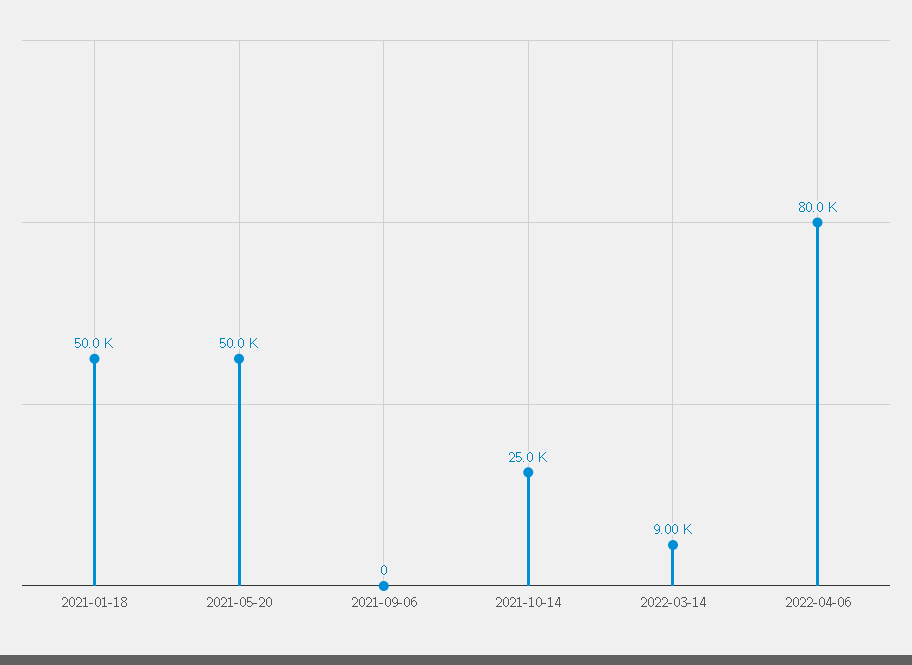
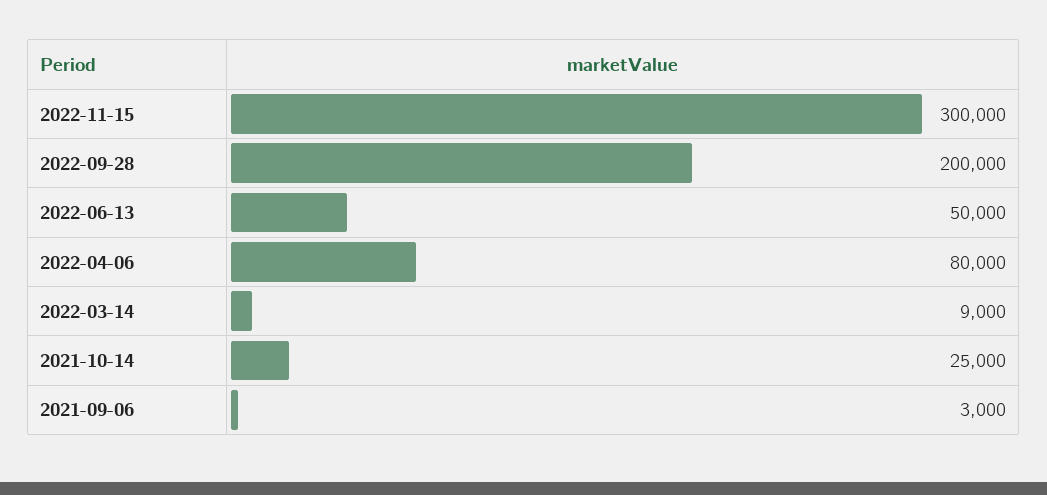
2021-01-18: 50000 -> none
2021-05-20: 50000 -> none
2021-09-06: 0 -> 3000
2022-11-15: none -> 300000
2022-09-28: none -> 200000
2022-06-13: none -> 50000

